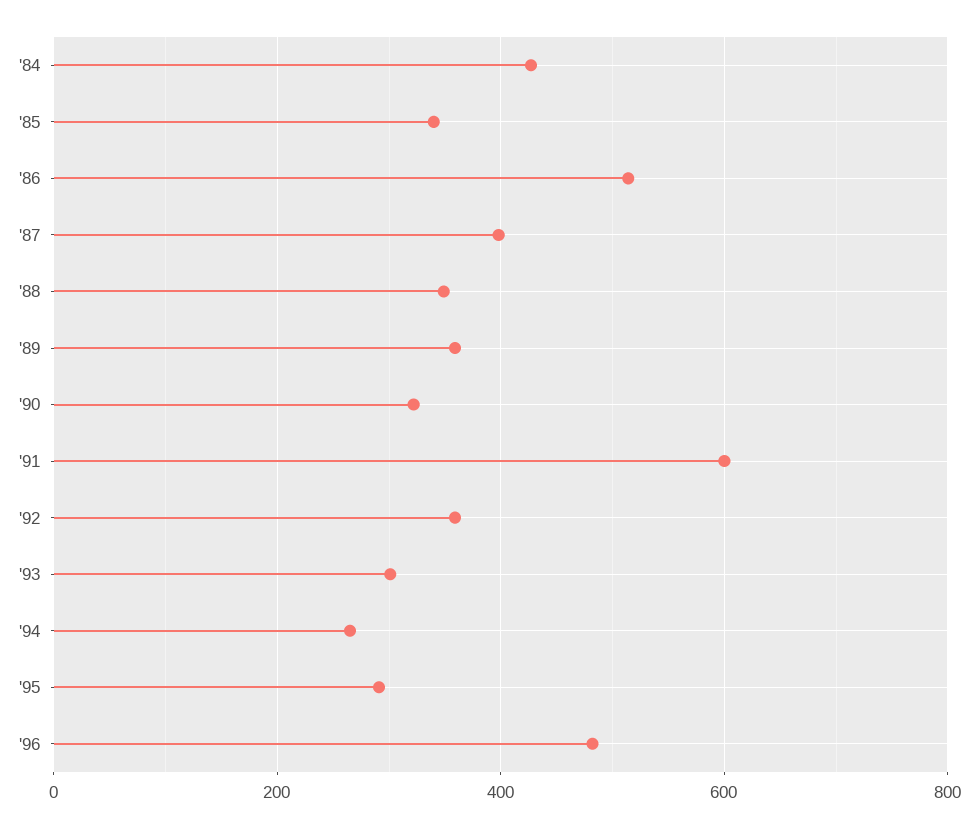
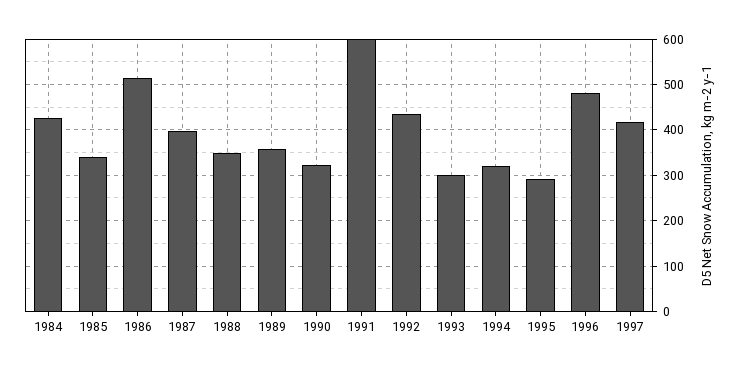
'92: 360 -> 440
'94: 260 -> 320
1997: none -> 420

